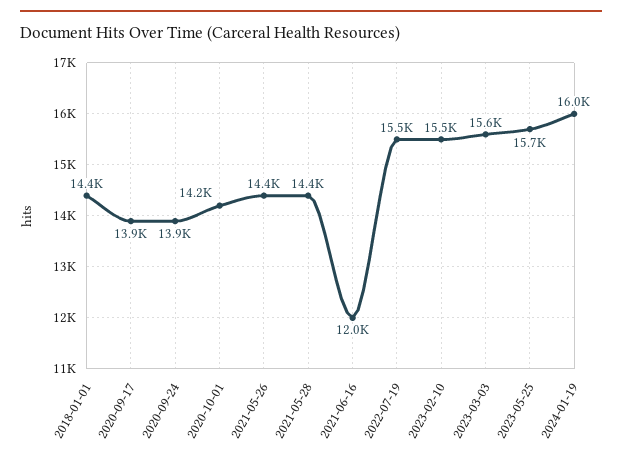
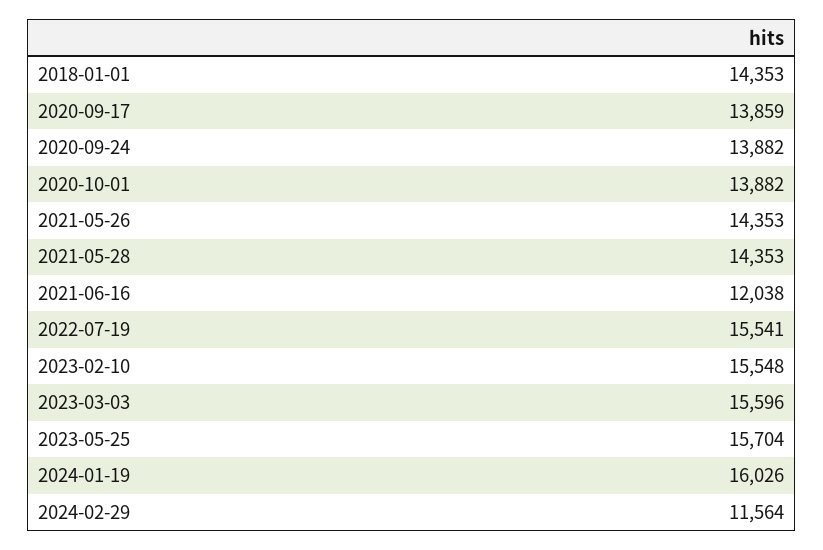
2020-10-01: 14200 -> 13882
2024-02-29: none -> 11564

